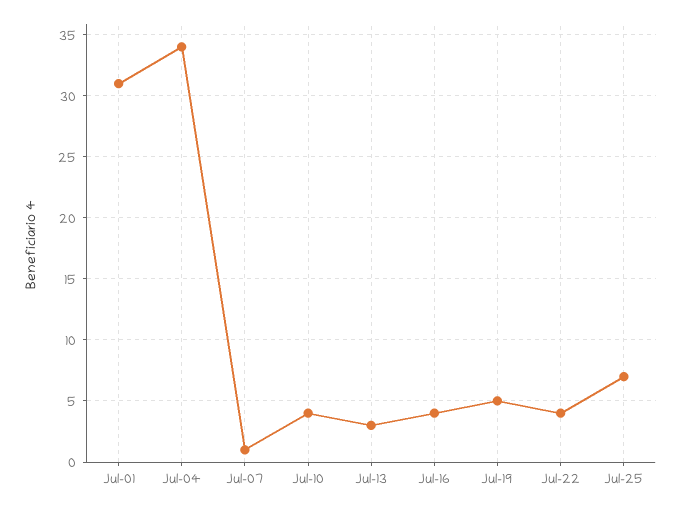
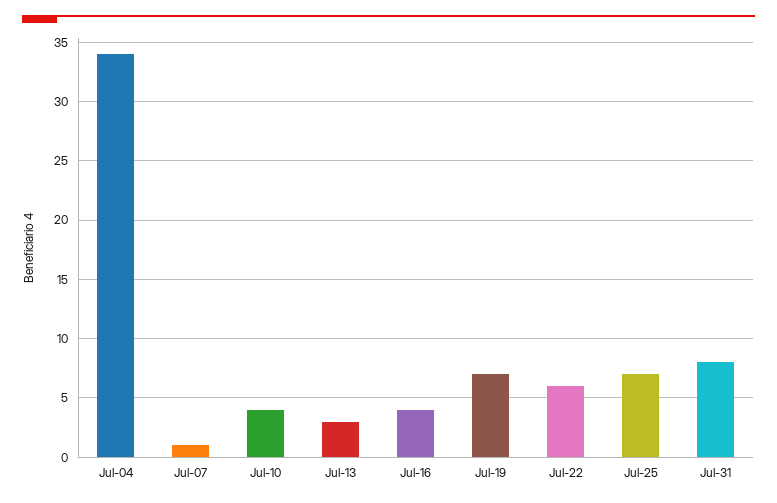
Jul-01: 31 -> none
Jul-19: 5 -> 7
Jul-22: 4 -> 6
Jul-31: none -> 8

